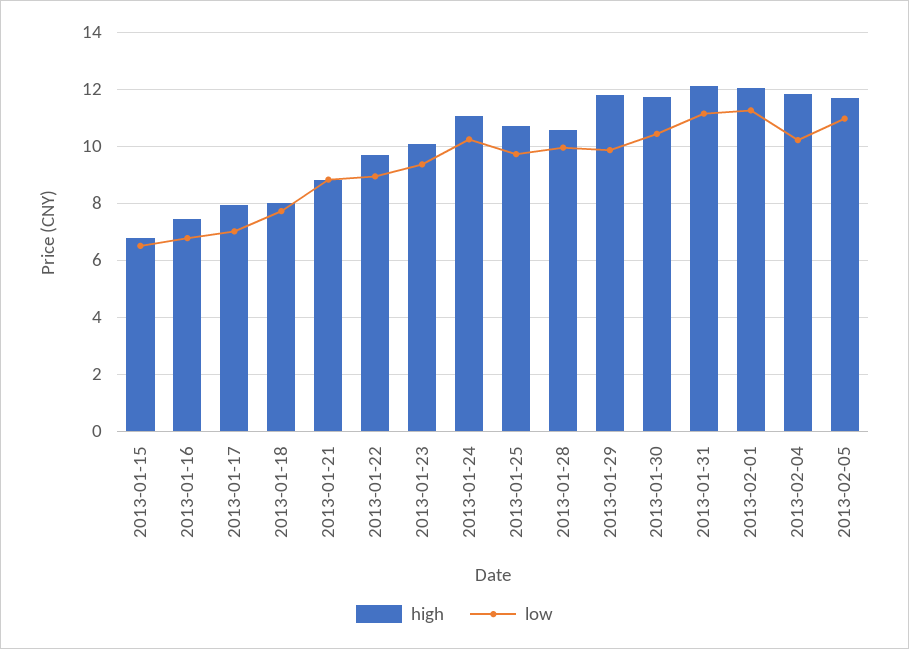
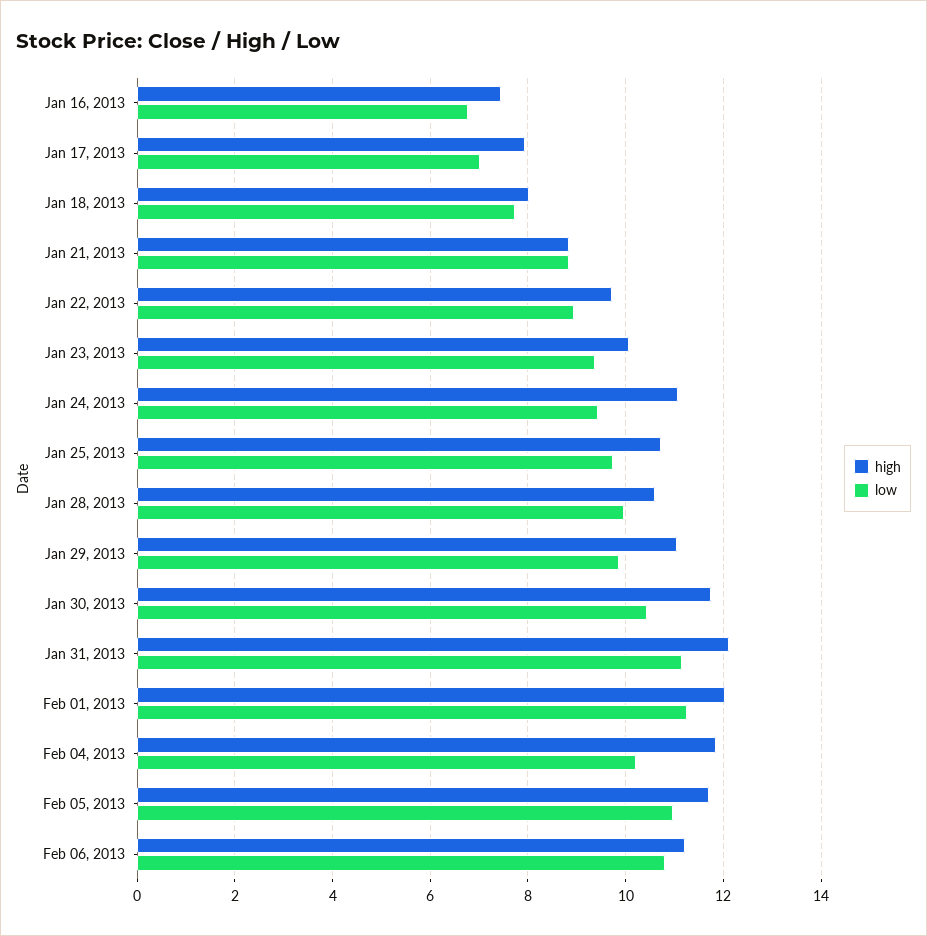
high, 2013-01-15: 6.75 -> none
low, 2013-01-15: 6.5 -> none
low, 2013-01-24: 10.25 -> 9.4
high, 2013-01-29: 11.75 -> 11
high, Feb 06, 2013: none -> 11.2
low, Feb 06, 2013: none -> 10.8

